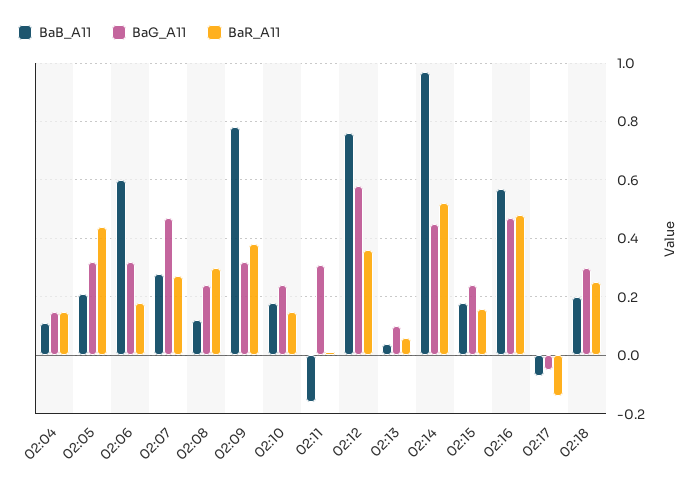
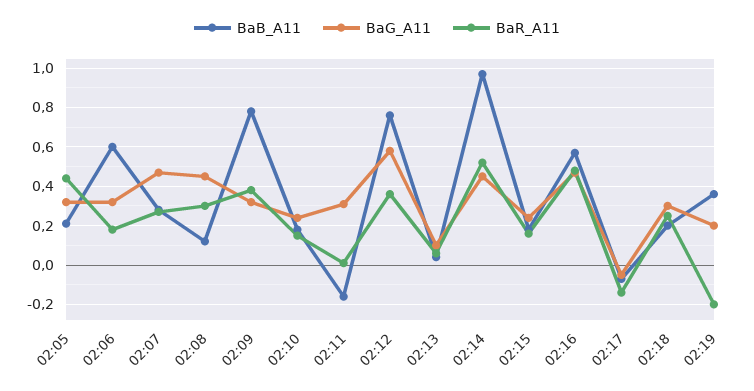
BaB_A11, 02:04: 0.1 -> none
BaG_A11, 02:04: 0.15 -> none
BaR_A11, 02:04: 0.15 -> none
BaG_A11, 02:08: 0.25 -> 0.45
BaB_A11, 02:19: none -> 0.35
BaG_A11, 02:19: none -> 0.2
BaR_A11, 02:19: none -> -0.2

